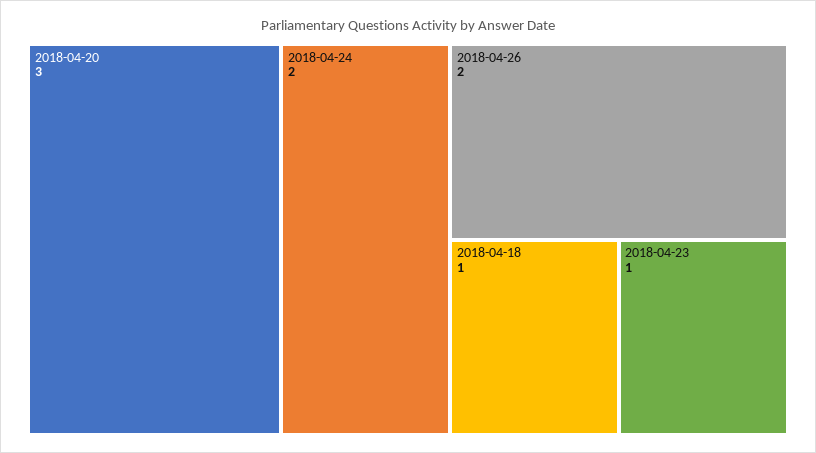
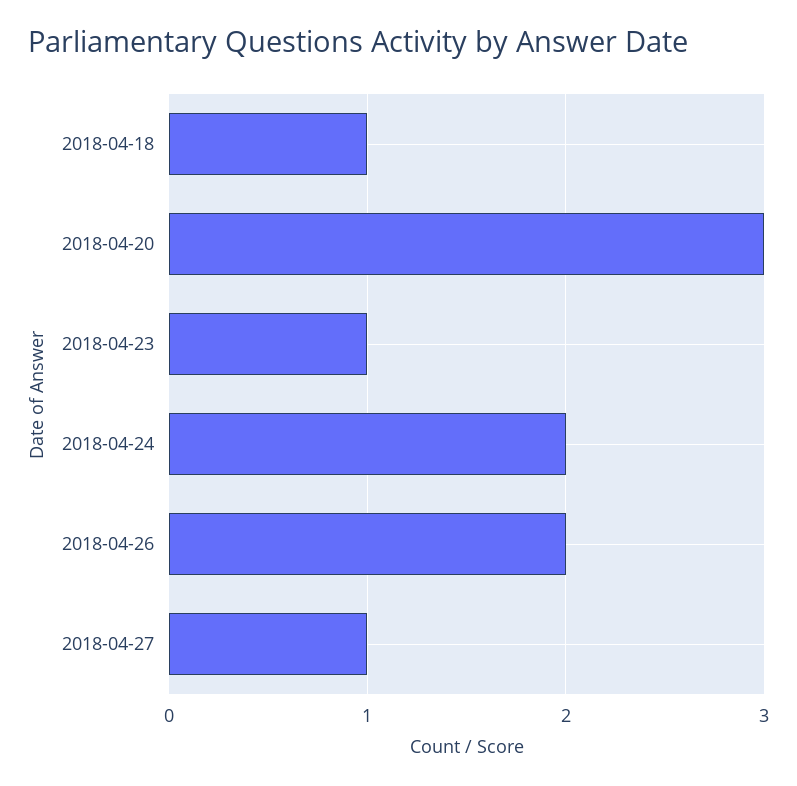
2018-04-27: none -> 1

